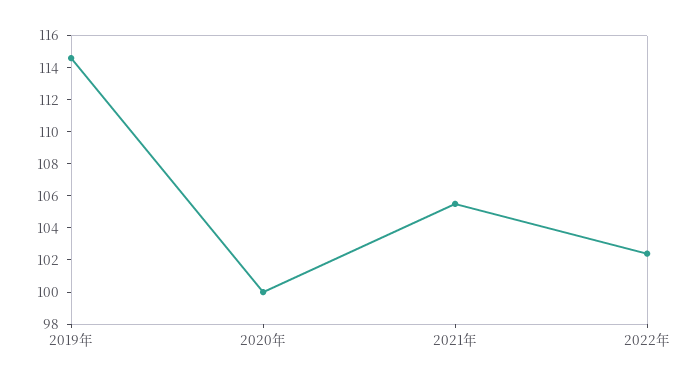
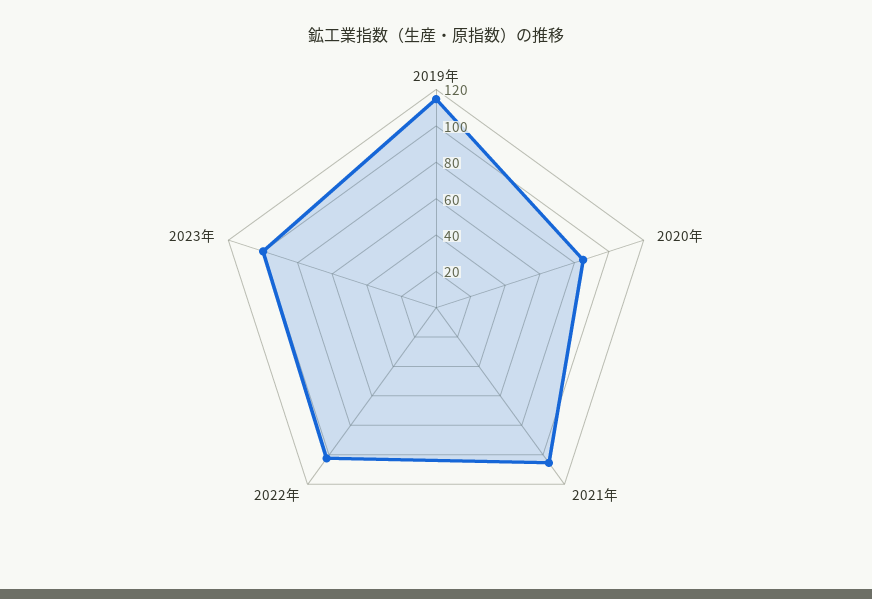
2020年: 100 -> 85
2023年: none -> 100

